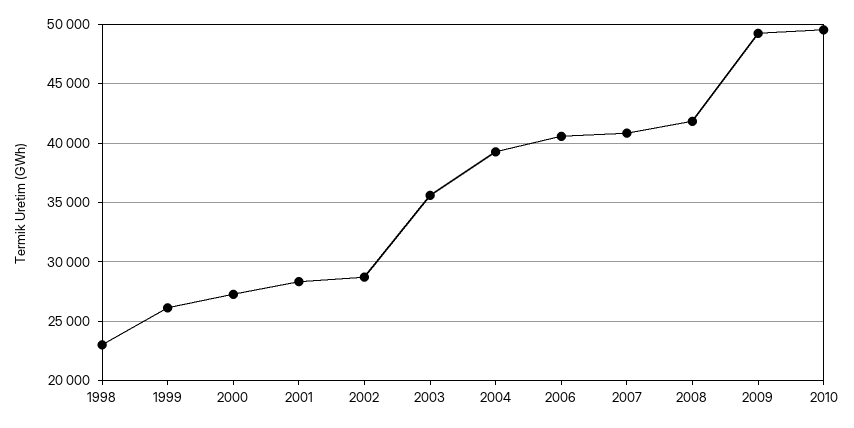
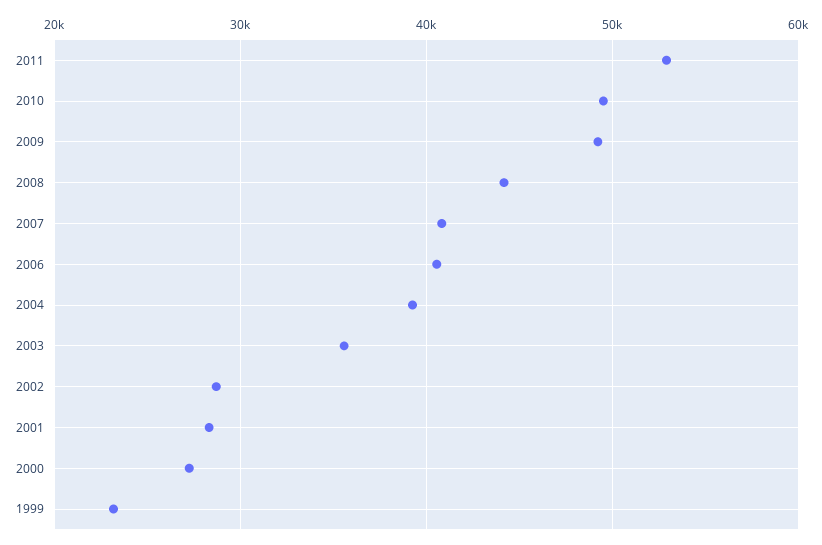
1998: 23000 -> none
1999: 26000 -> 23000
2008: 42000 -> 44000
2011: none -> 53000

